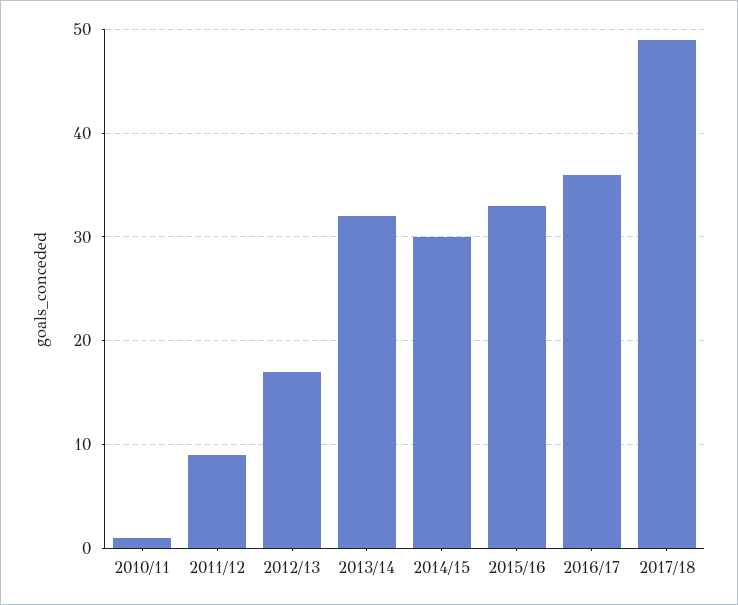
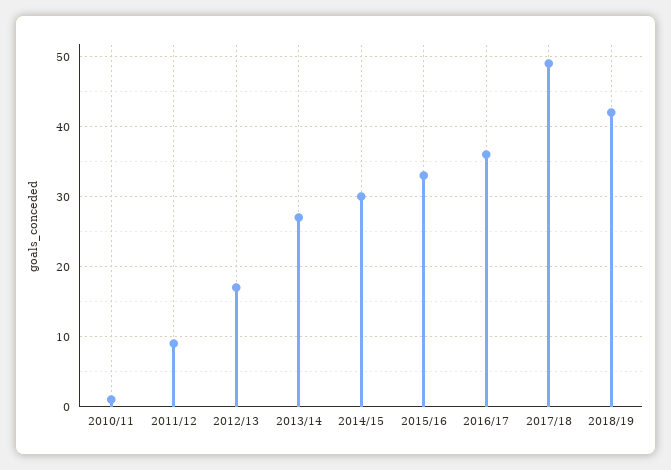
2013/14: 32 -> 27
2018/19: none -> 42

